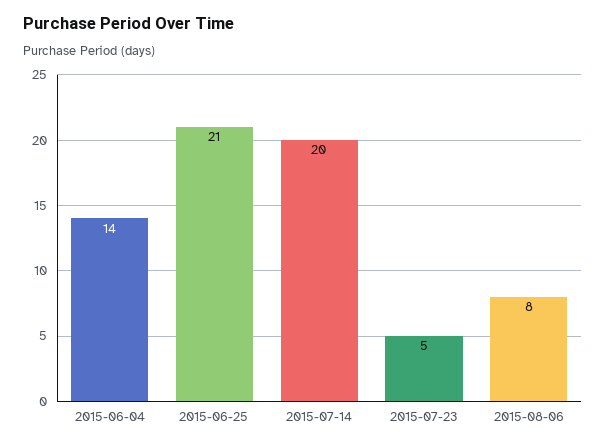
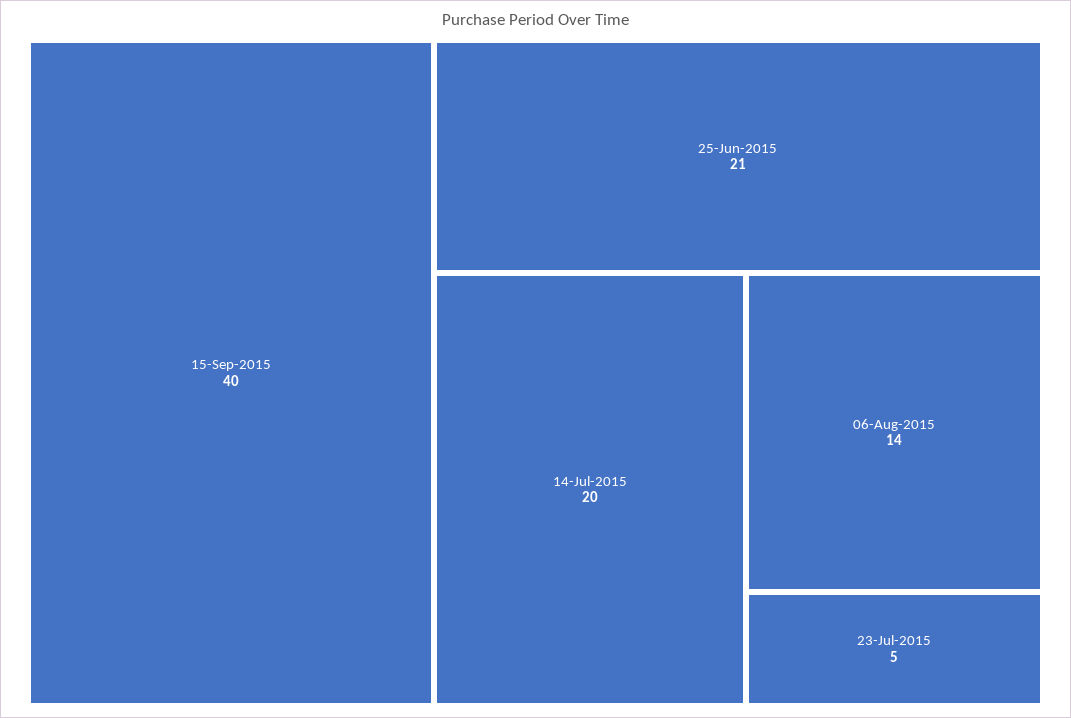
2015-06-04: 14 -> none
2015-08-06: 8 -> 14
15-Sep-2015: none -> 40

